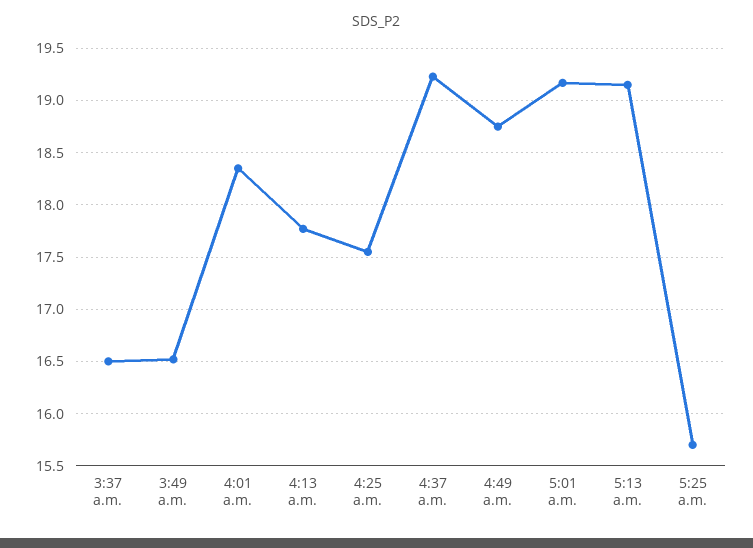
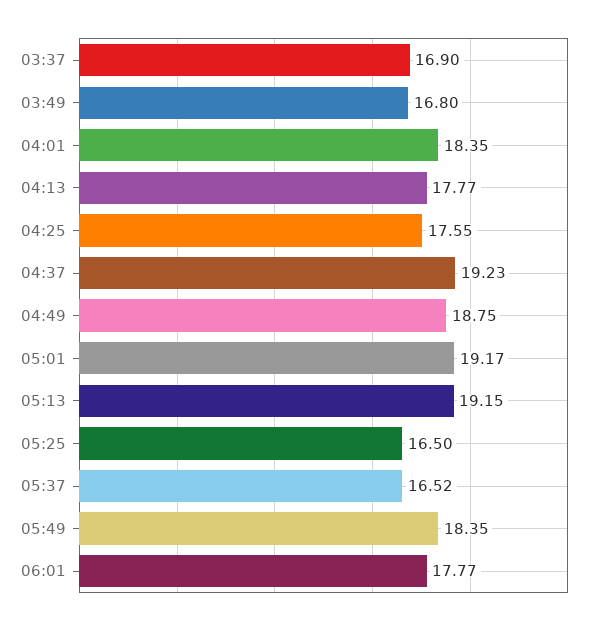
3:37 a.m.: 16.5 -> 16.9
3:49 a.m.: 16.5 -> 16.8
5:25 a.m.: 15.7 -> 16.5
05:37: none -> 16.52
05:49: none -> 18.35
06:01: none -> 17.77

